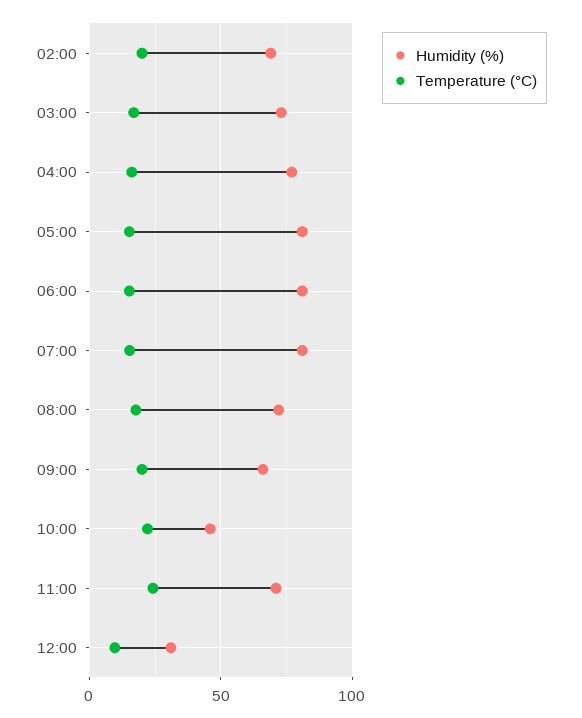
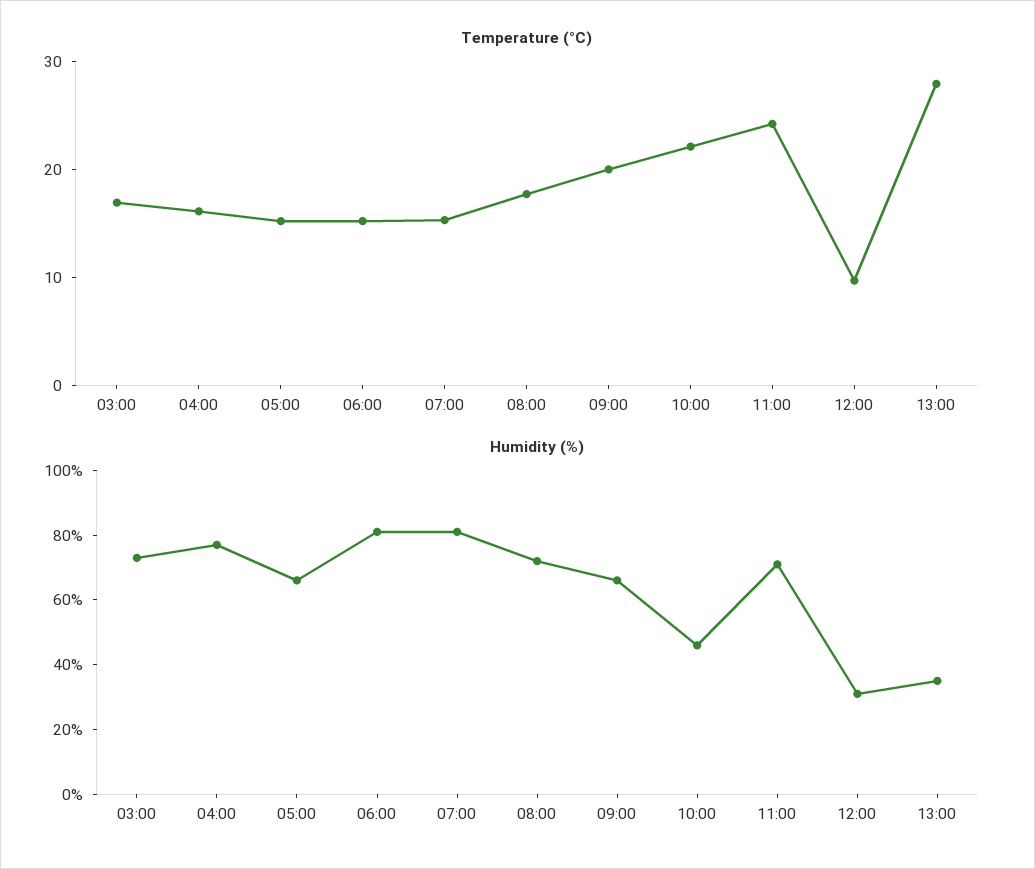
Humidity (%), 02:00: 70 -> none
Temperature (°C), 02:00: 20 -> none
Humidity (%), 05:00: 80 -> 65
Temperature (°C), 13:00: none -> 28
Humidity (%), 13:00: none -> 35

